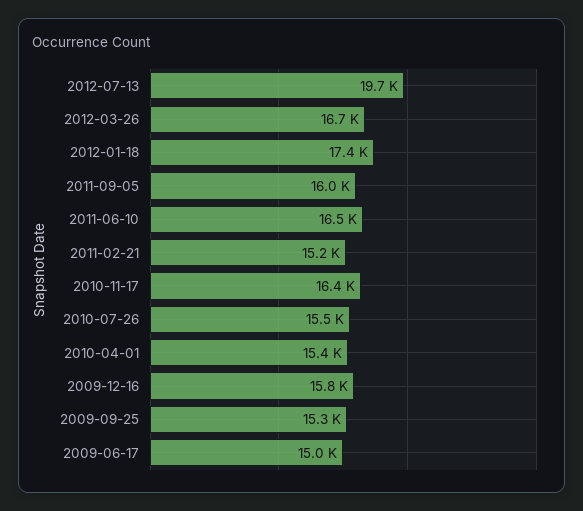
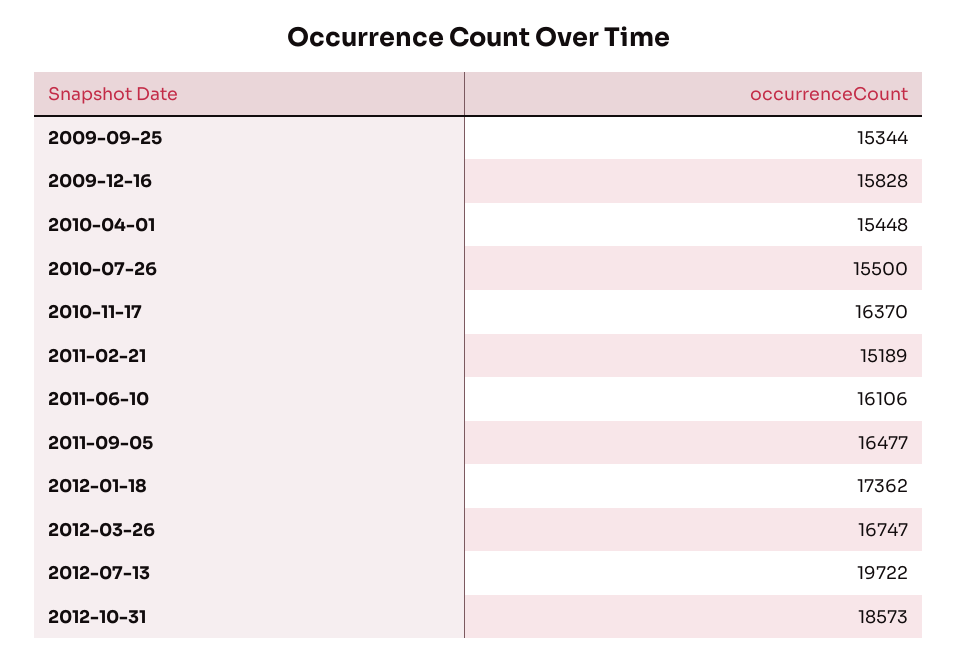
2011-09-05: 16000 -> 16477
2011-06-10: 16500 -> 16106
2009-06-17: 15000 -> none
2012-10-31: none -> 18573

